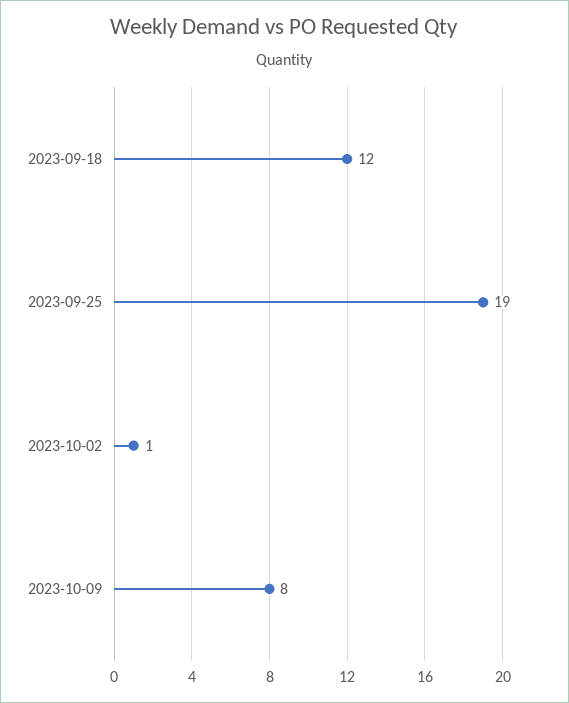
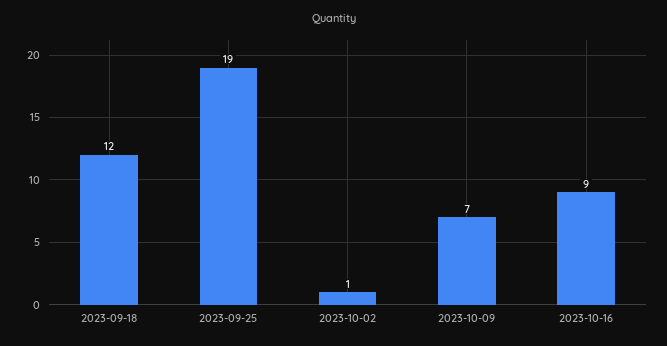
2023-10-09: 8 -> 7
2023-10-16: none -> 9

